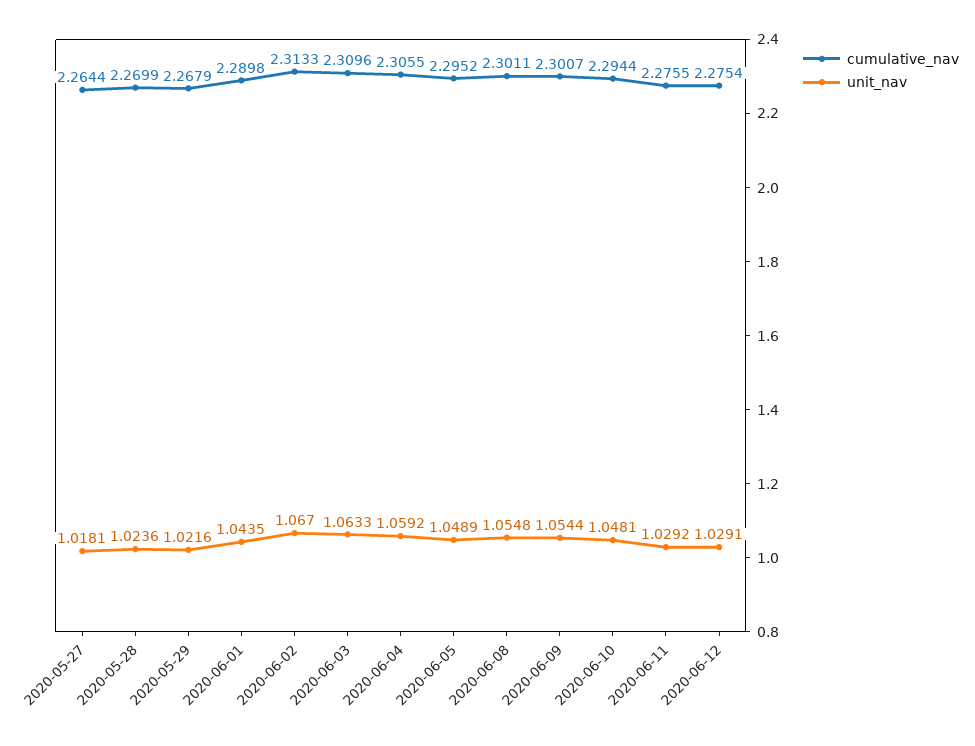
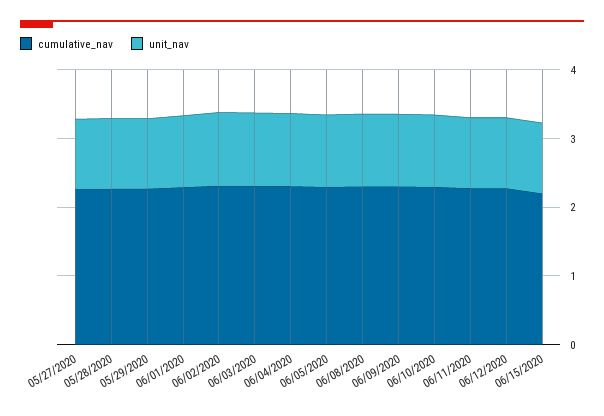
cumulative_nav, 06/15/2020: none -> 2.2
unit_nav, 06/15/2020: none -> 1

